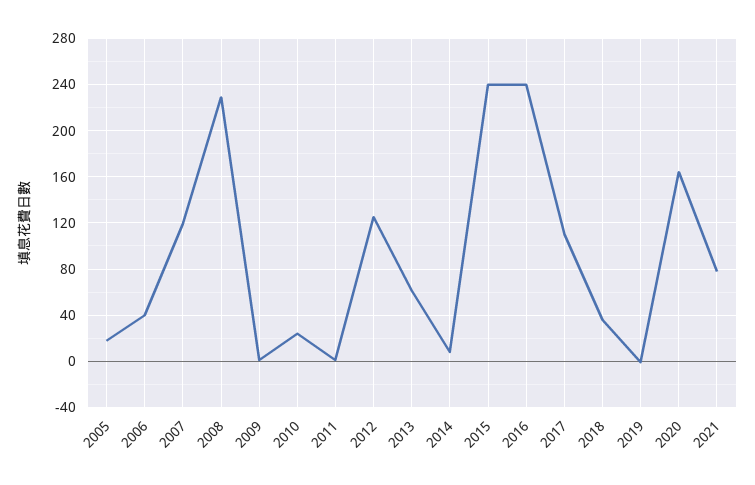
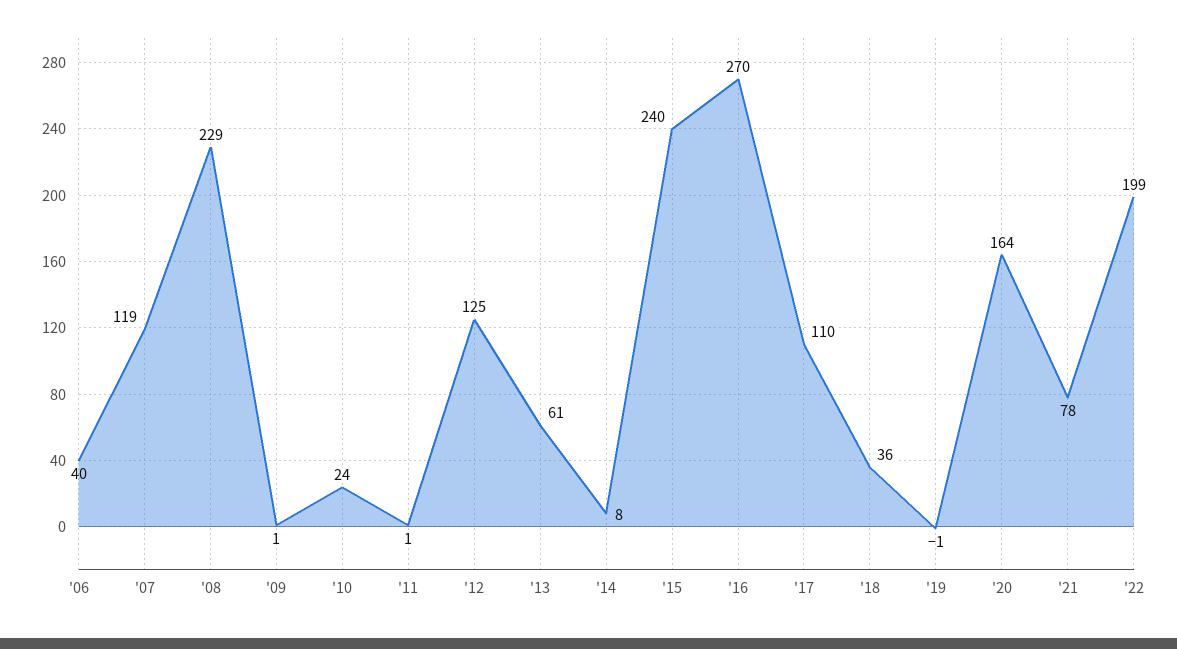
2005: 20 -> none
2016: 240 -> 270
'22: none -> 199

